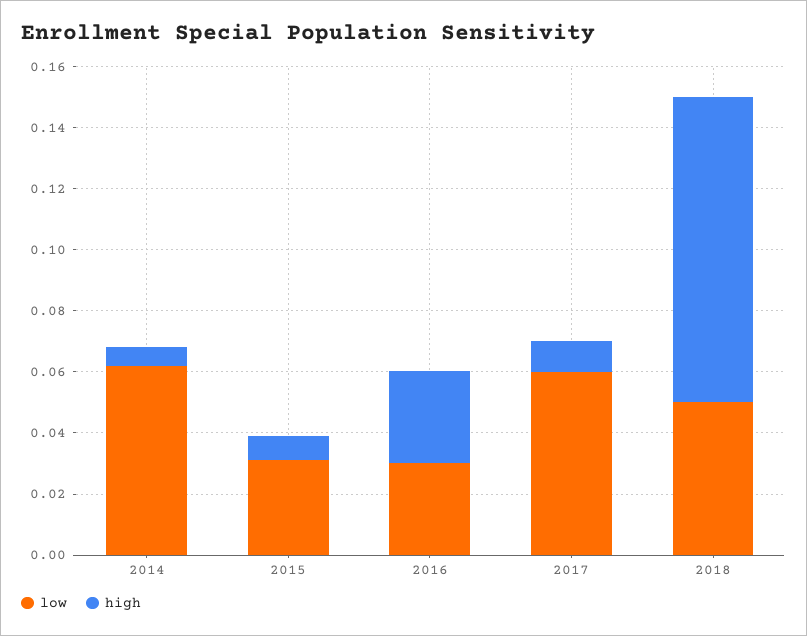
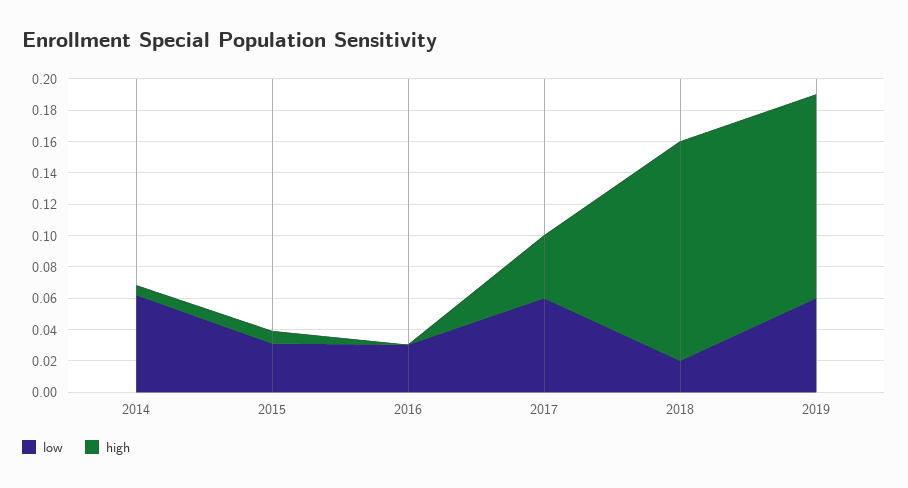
high, 2016: 0.03 -> 0
high, 2017: 0.01 -> 0.04
low, 2018: 0.05 -> 0.02
high, 2018: 0.1 -> 0.14
low, 2019: none -> 0.06
high, 2019: none -> 0.13

